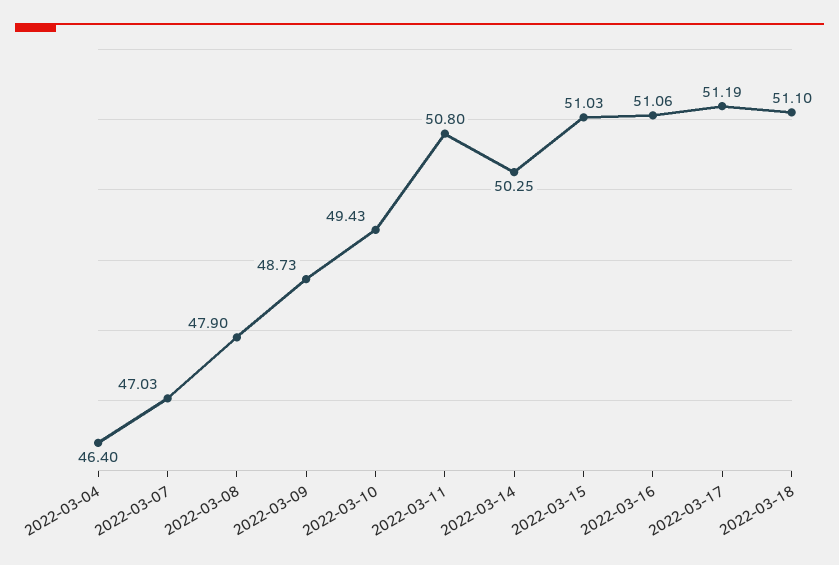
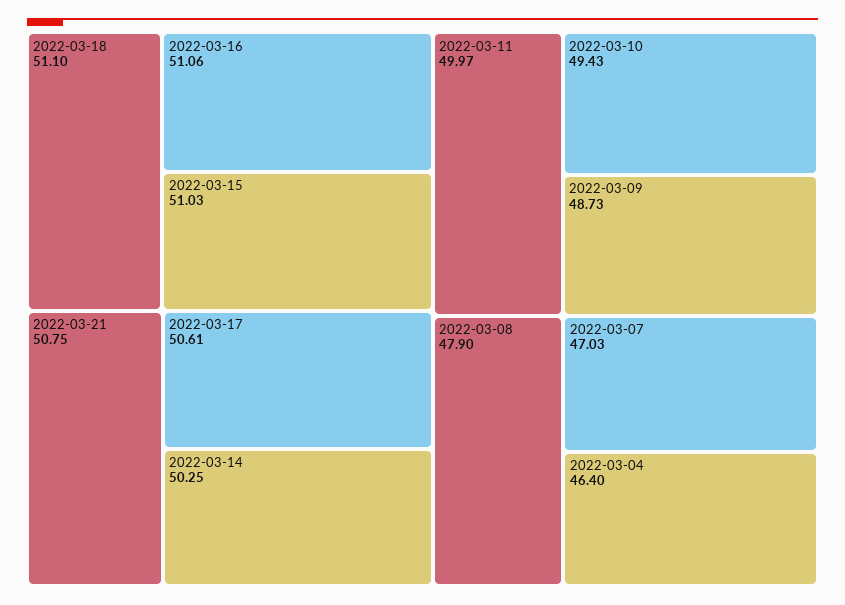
2022-03-11: 50.8 -> 49.97
2022-03-17: 51.19 -> 50.61
2022-03-21: none -> 50.75

